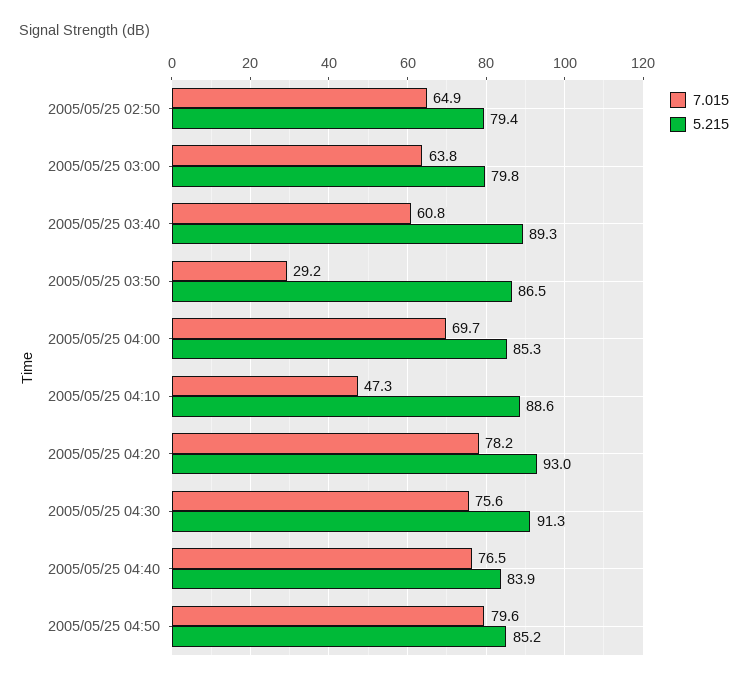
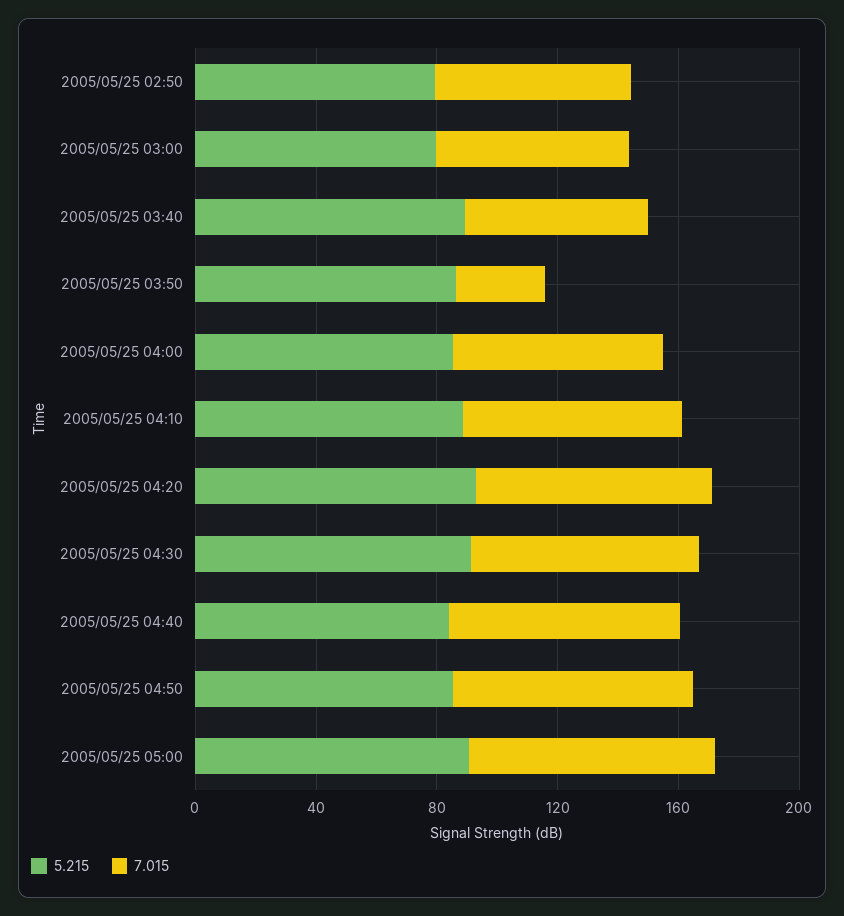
7.015, 2005/05/25 04:10: 47.3 -> 70
5.215, 2005/05/25 05:00: none -> 90
7.015, 2005/05/25 05:00: none -> 80

